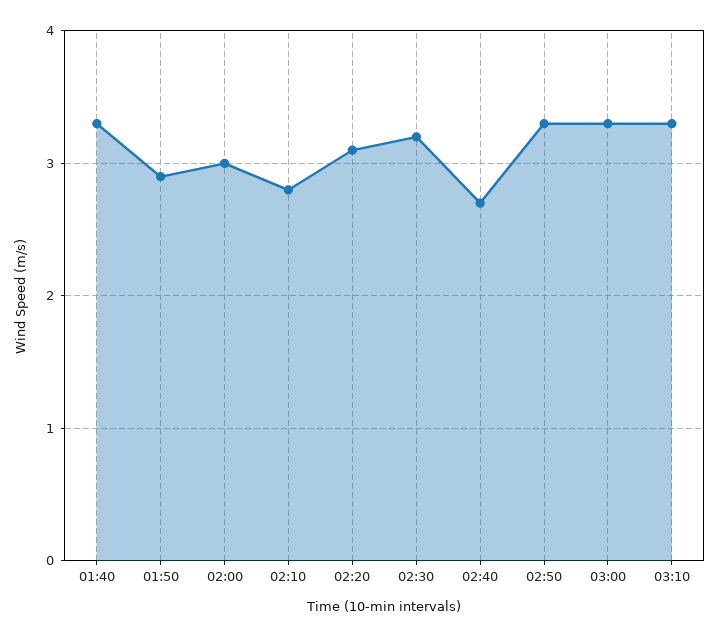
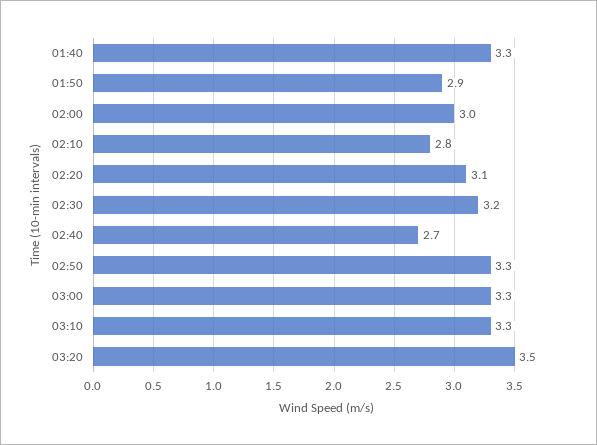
03:20: none -> 3.5

